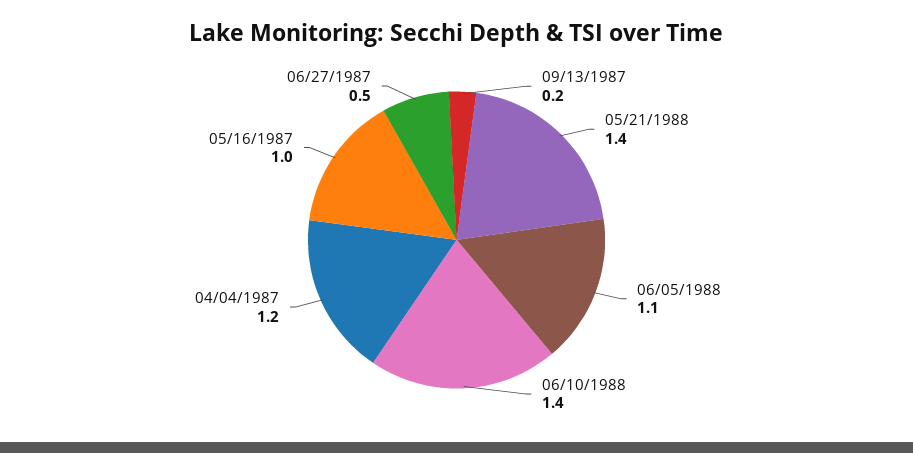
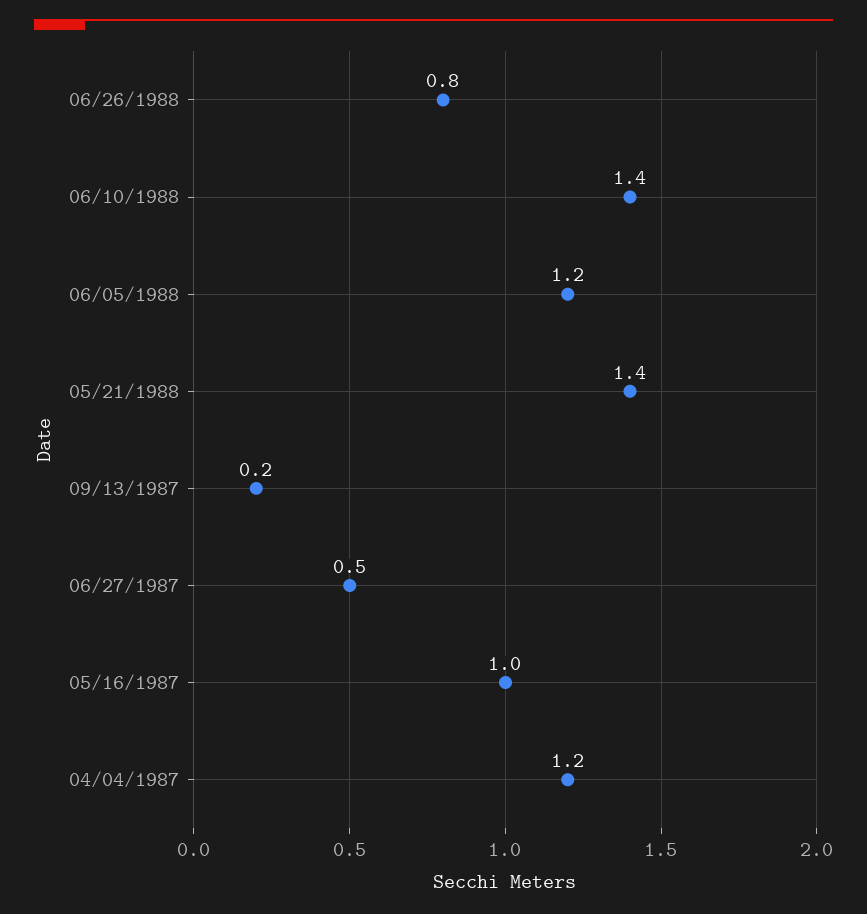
06/05/1988: 1.1 -> 1.2
06/26/1988: none -> 0.8

